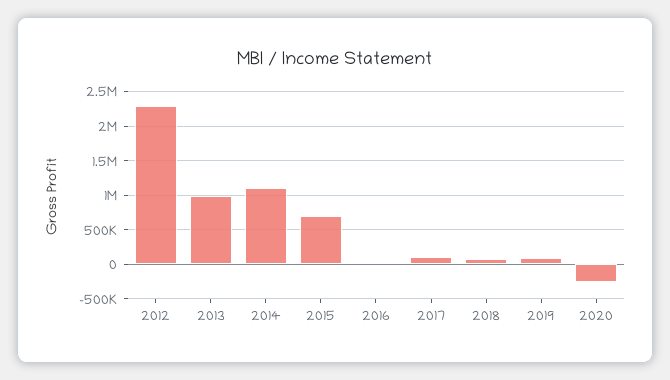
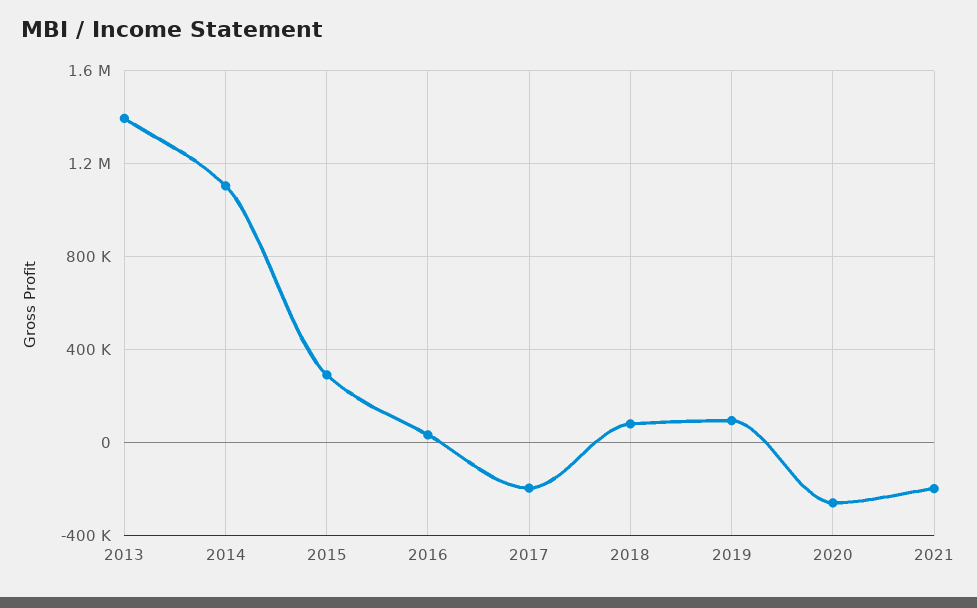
2012: 2300000 -> none
2013: 1000000 -> 1400000
2015: 700000 -> 300000
2017: 100000 -> -200000
2021: none -> -200000

